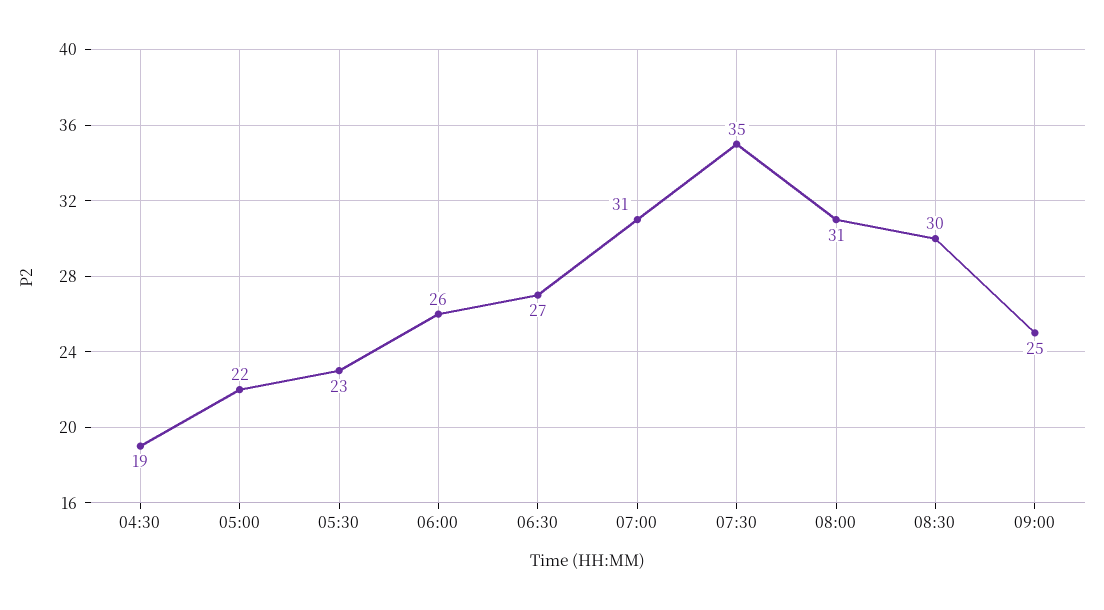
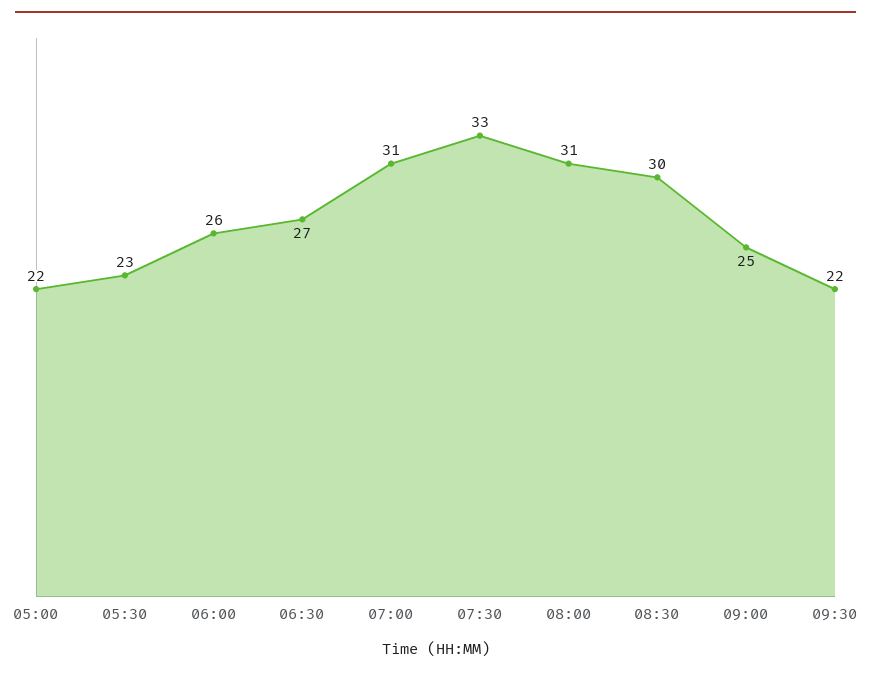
04:30: 19 -> none
07:30: 35 -> 33
09:30: none -> 22

